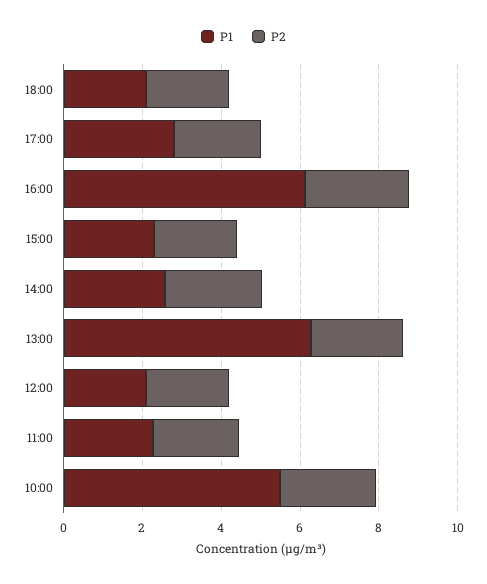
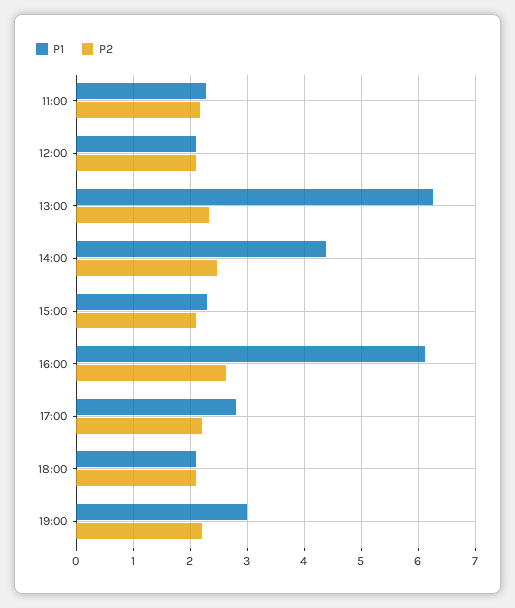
P1, 14:00: 2.5 -> 4.4
P1, 10:00: 5.5 -> none
P2, 10:00: 2.5 -> none
P1, 19:00: none -> 3
P2, 19:00: none -> 2.2

